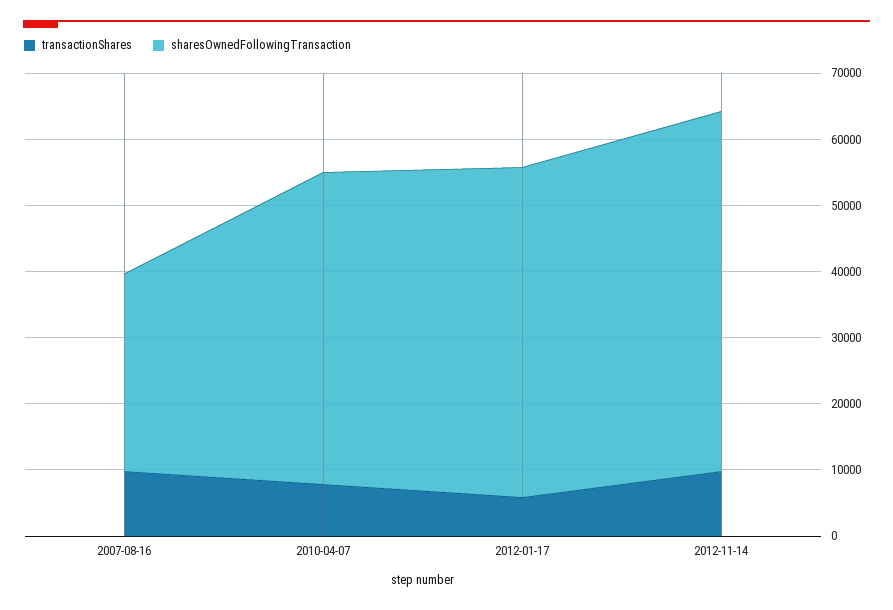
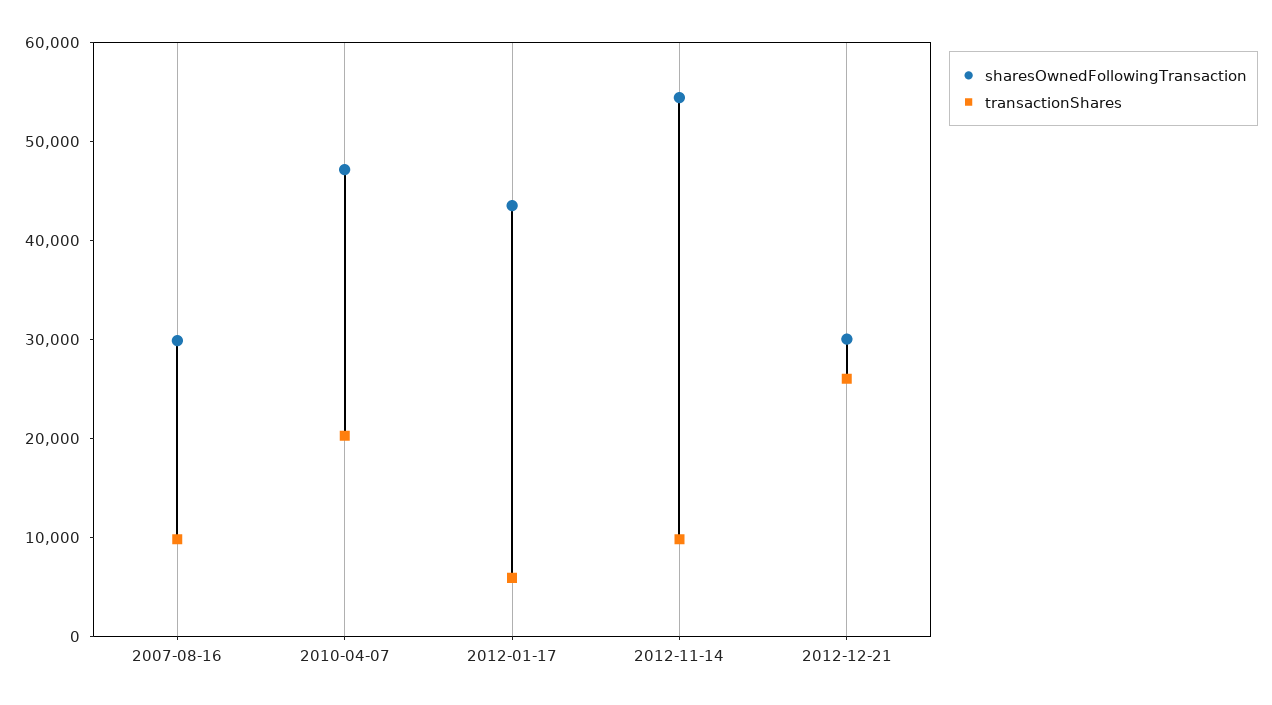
transactionShares, 2010-04-07: 8000 -> 20000
sharesOwnedFollowingTransaction, 2012-01-17: 50000 -> 44000
sharesOwnedFollowingTransaction, 2012-12-21: none -> 30000
transactionShares, 2012-12-21: none -> 26000

